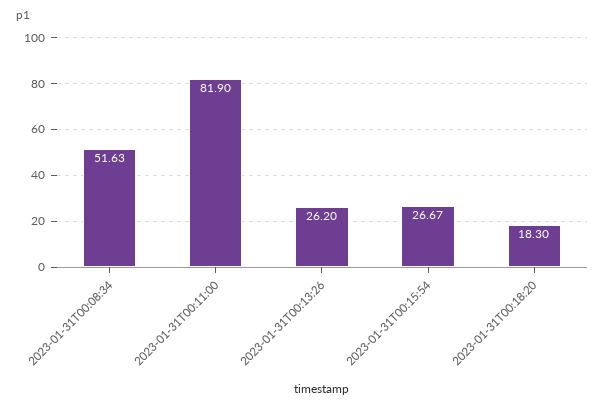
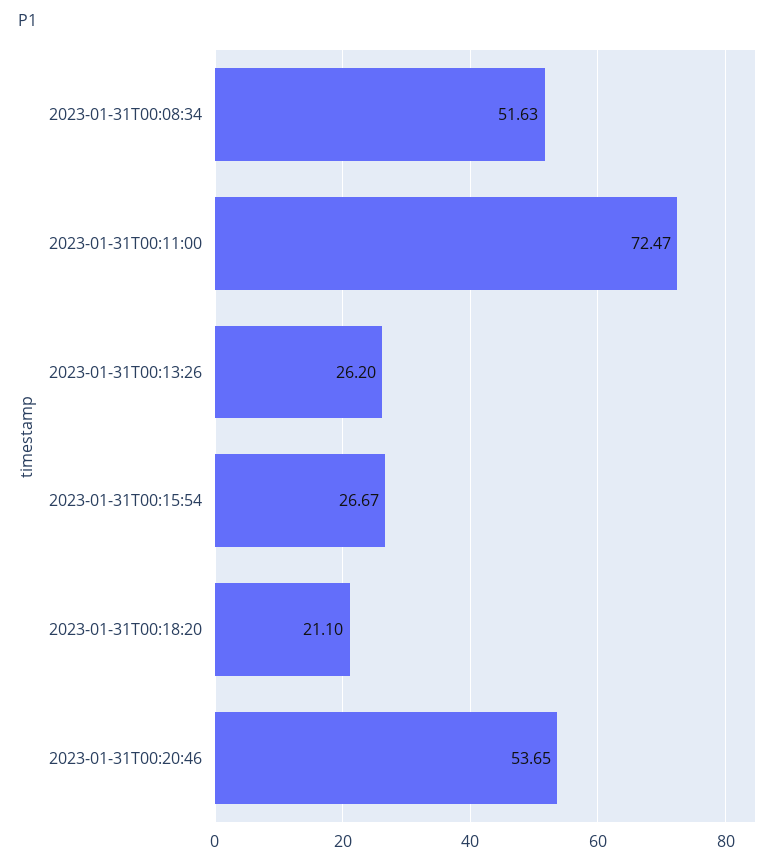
2023-01-31T00:11:00: 81.9 -> 72.47
2023-01-31T00:18:20: 18.3 -> 21.1
2023-01-31T00:20:46: none -> 53.65

